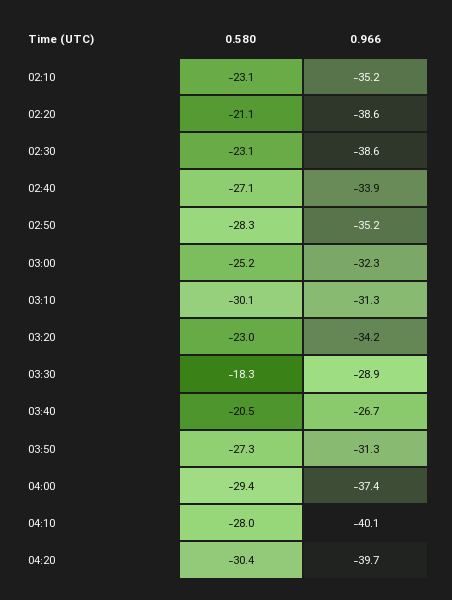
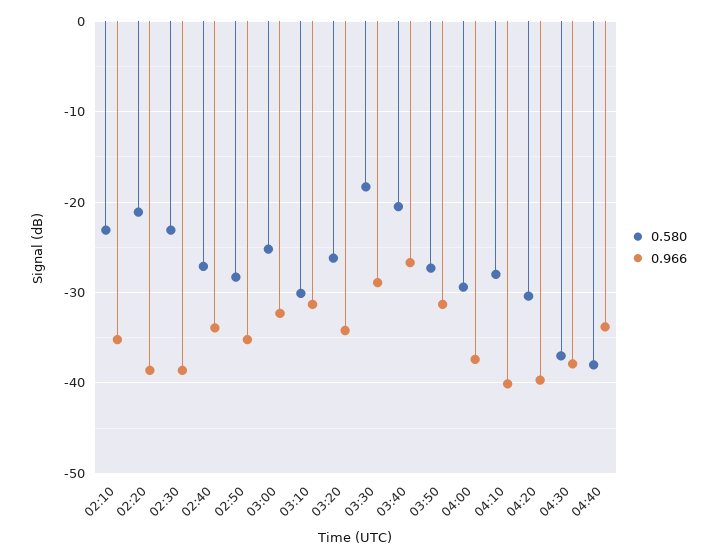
0.580, 03:20: -23 -> -26
0.580, 04:30: none -> -37
0.966, 04:30: none -> -38
0.580, 04:40: none -> -38
0.966, 04:40: none -> -34

